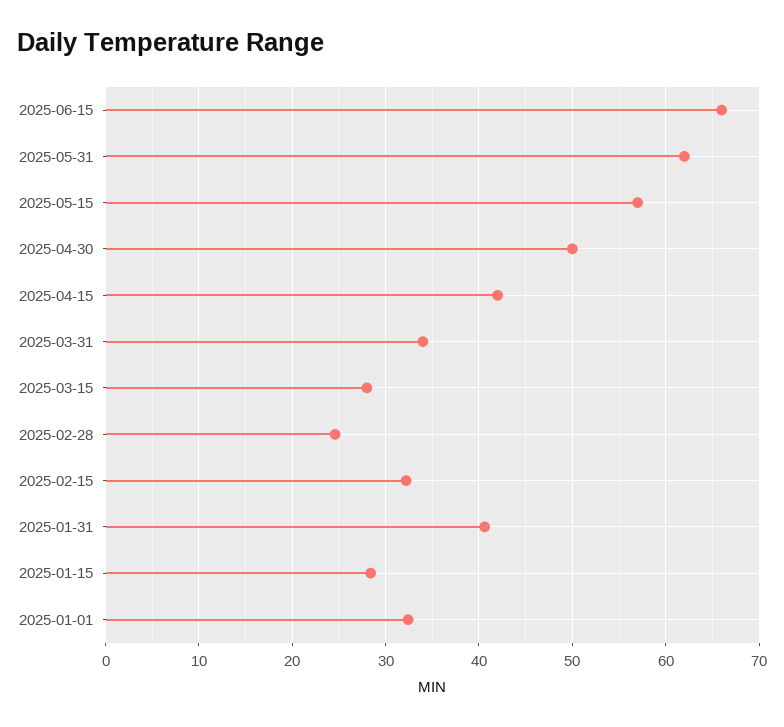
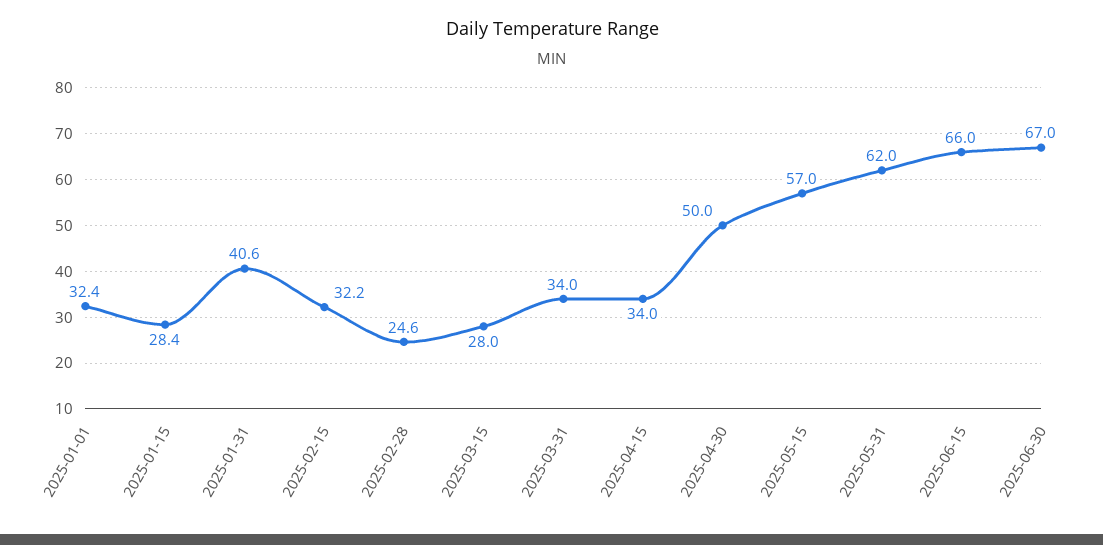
2025-04-15: 42 -> 34
2025-06-30: none -> 67

